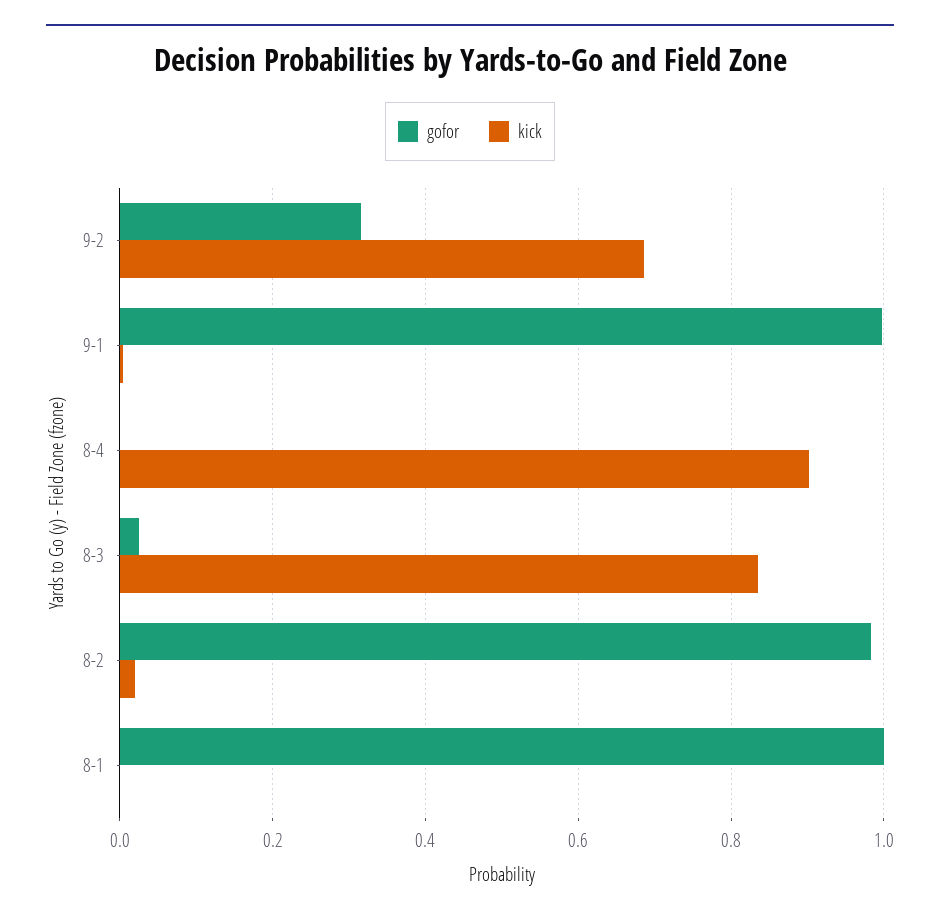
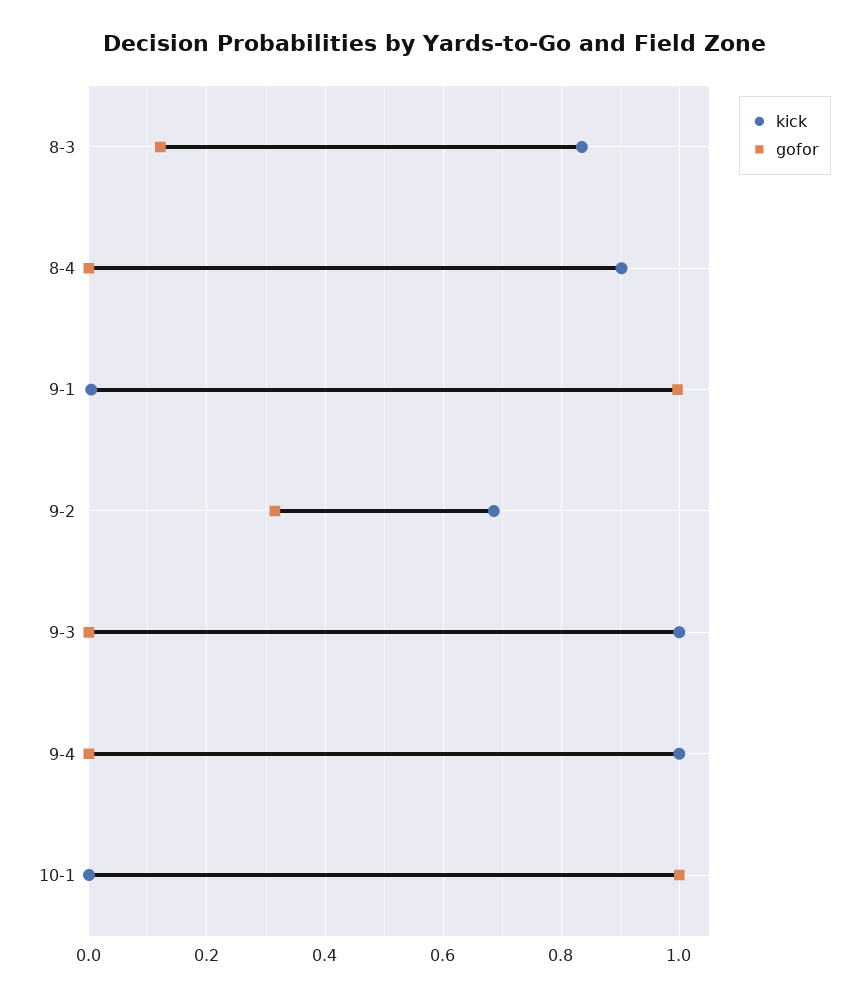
gofor, 8-3: 0.02 -> 0.12
gofor, 8-2: 0.98 -> none
kick, 8-2: 0.02 -> none
gofor, 8-1: 1 -> none
kick, 8-1: 0 -> none
kick, 9-3: none -> 1
gofor, 9-3: none -> 0
kick, 9-4: none -> 1
gofor, 9-4: none -> 0
kick, 10-1: none -> 0
gofor, 10-1: none -> 1

